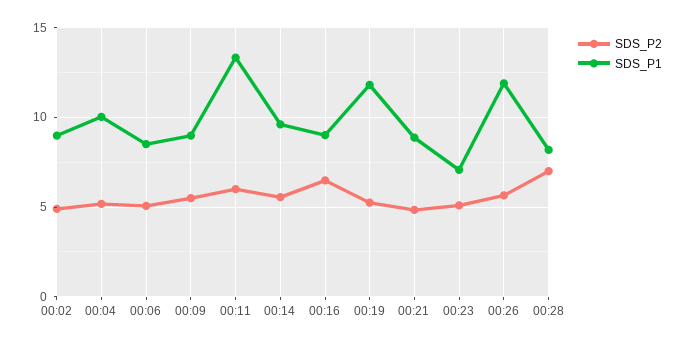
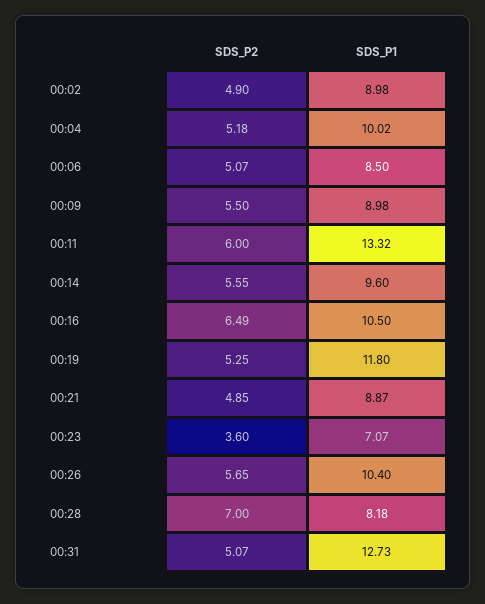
SDS_P1, 00:16: 9 -> 10.5
SDS_P2, 00:23: 5 -> 3.6
SDS_P1, 00:26: 12 -> 10.4
SDS_P2, 00:31: none -> 5.07
SDS_P1, 00:31: none -> 12.73

